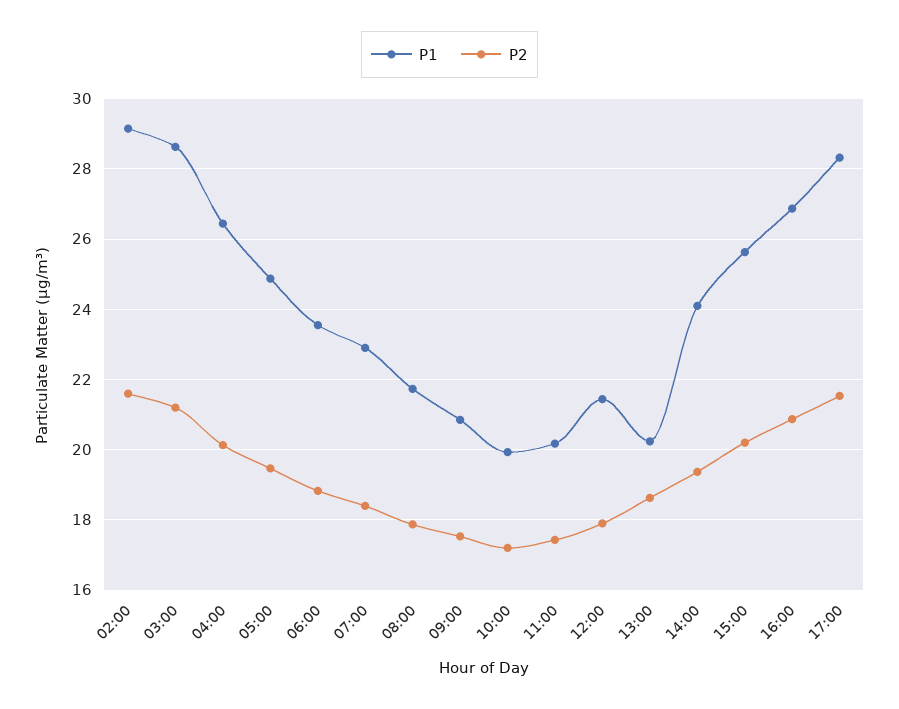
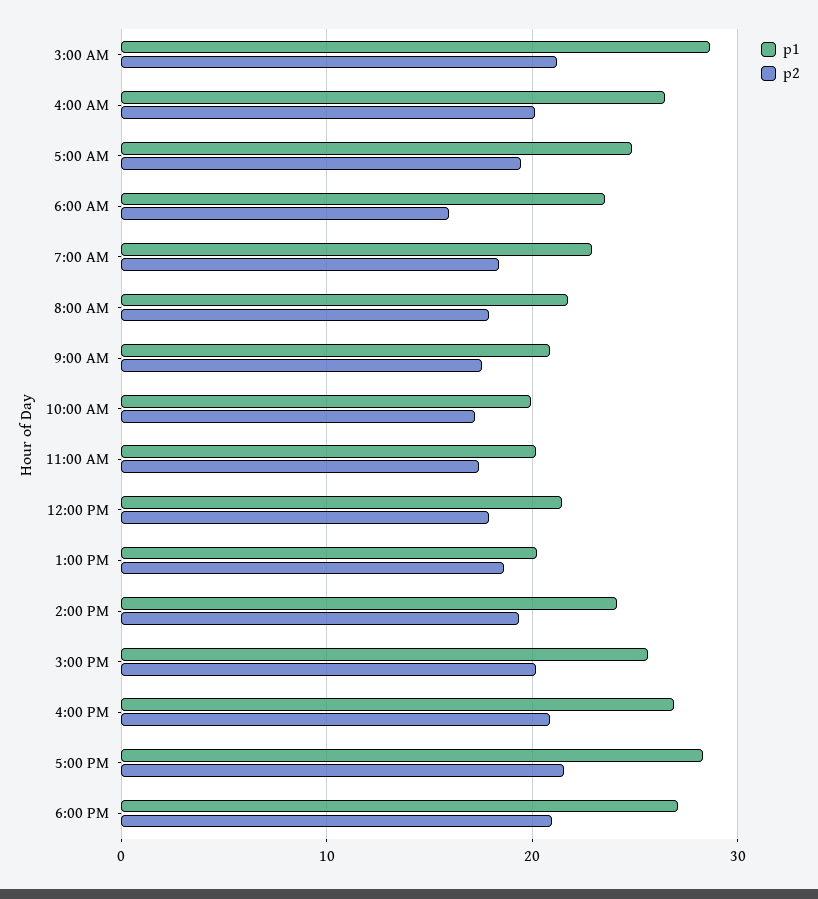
P1, 02:00: 29.2 -> none
P2, 02:00: 21.6 -> none
P2, 06:00: 18.8 -> 16
P1, 6:00 PM: none -> 27
P2, 6:00 PM: none -> 21

